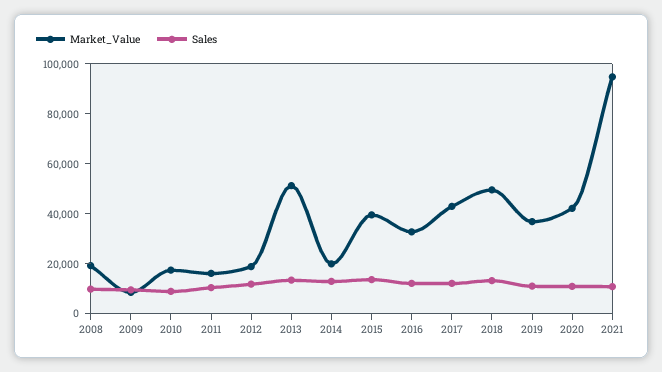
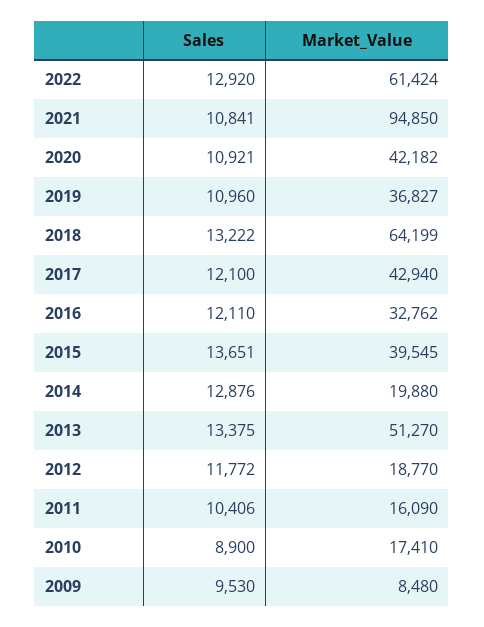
Market_Value, 2008: 20000 -> none
Sales, 2008: 10000 -> none
Market_Value, 2018: 50000 -> 64199
Sales, 2022: none -> 12920
Market_Value, 2022: none -> 61424

